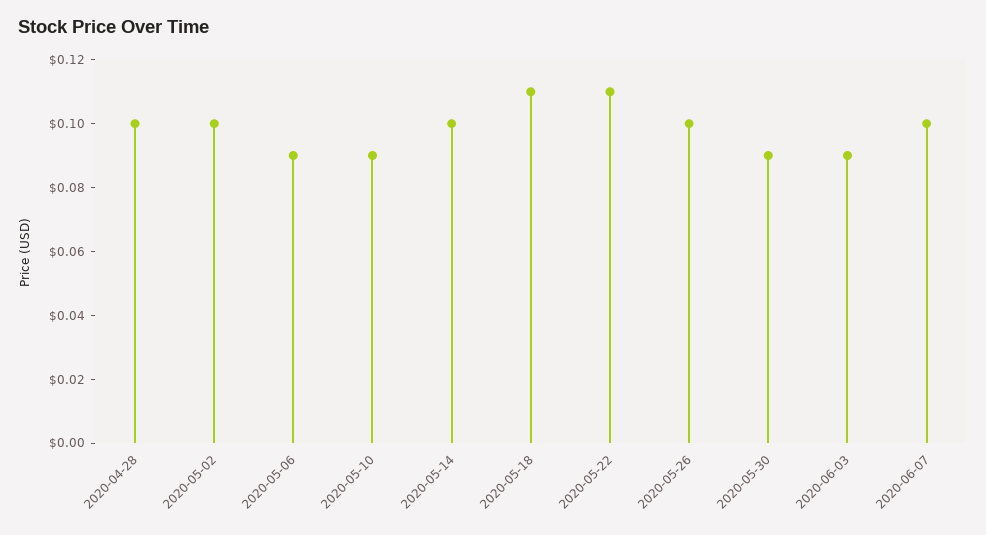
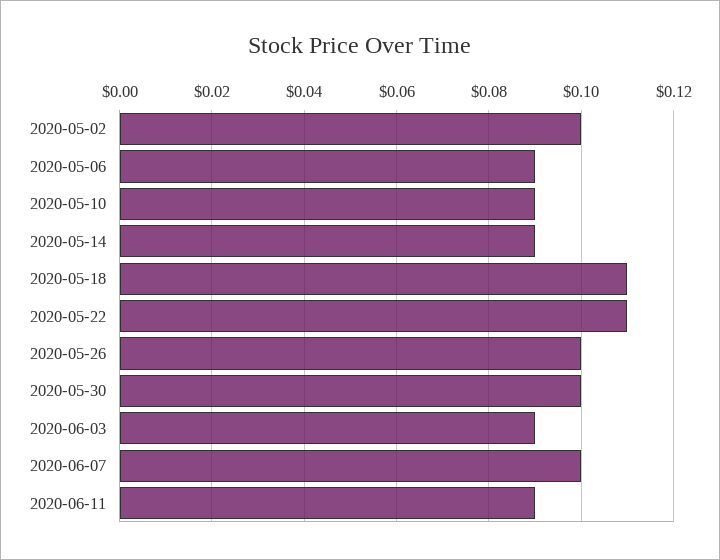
2020-04-28: 0.1 -> none
2020-05-14: 0.1 -> 0.09
2020-05-30: 0.09 -> 0.1
2020-06-11: none -> 0.09

